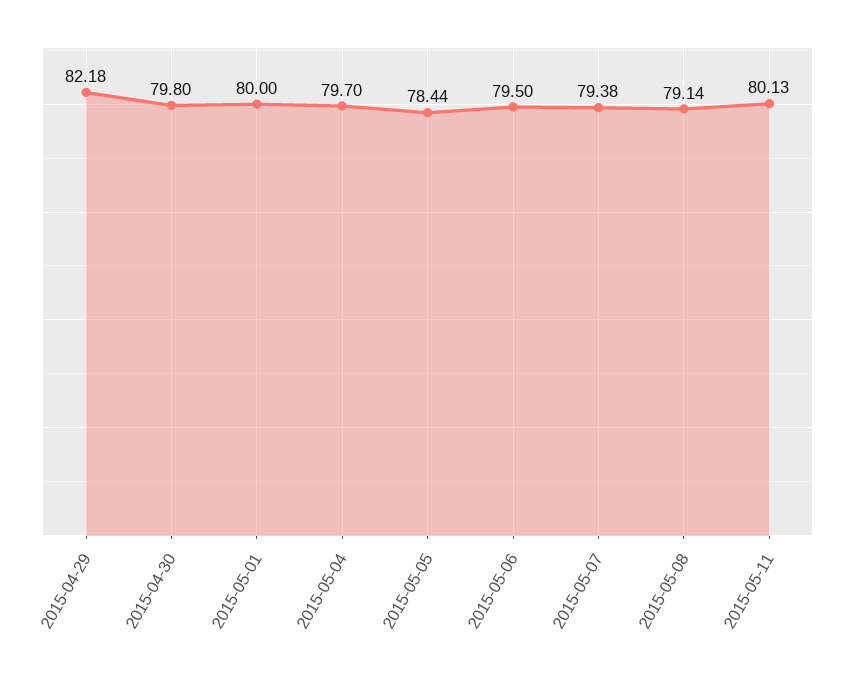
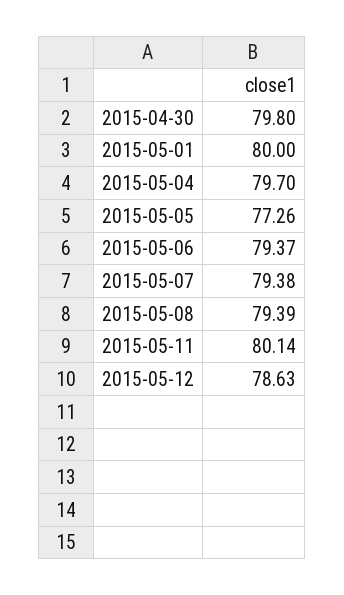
2015-04-29: 82.18 -> none
2015-05-05: 78.44 -> 77.26
2015-05-06: 79.5 -> 79.37
2015-05-08: 79.14 -> 79.39
2015-05-11: 80.13 -> 80.14
2015-05-12: none -> 78.63

